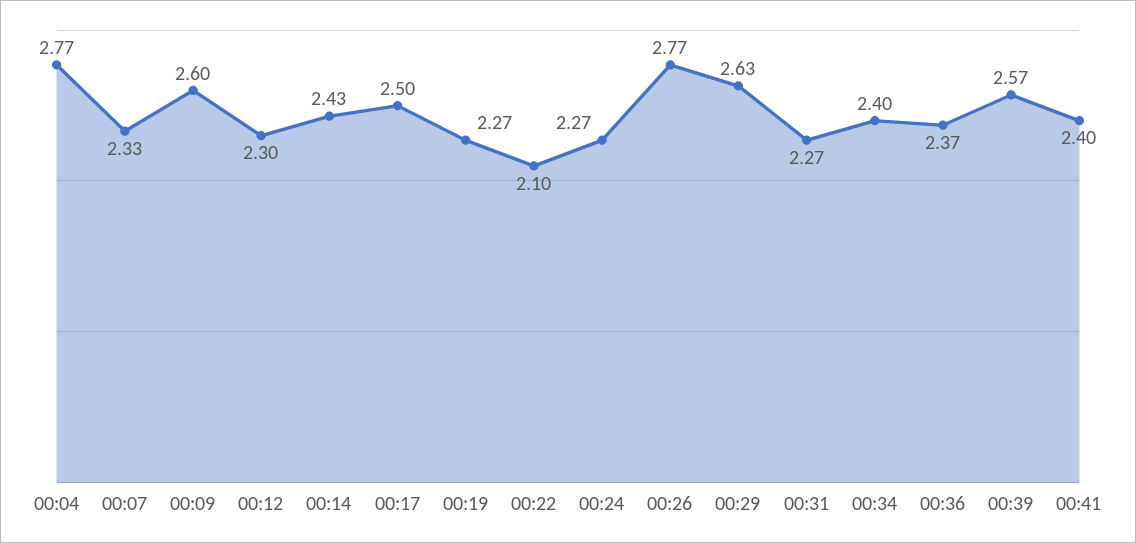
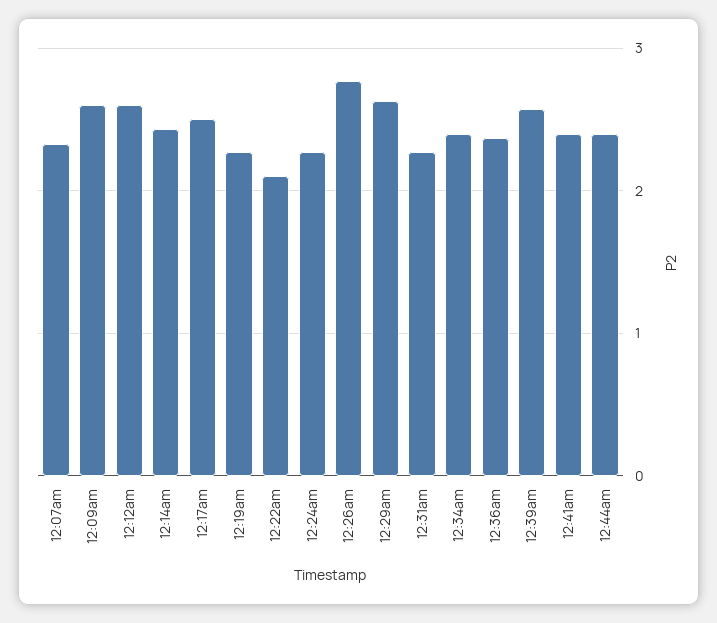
00:04: 2.77 -> none
00:12: 2.3 -> 2.6
12:44am: none -> 2.4

